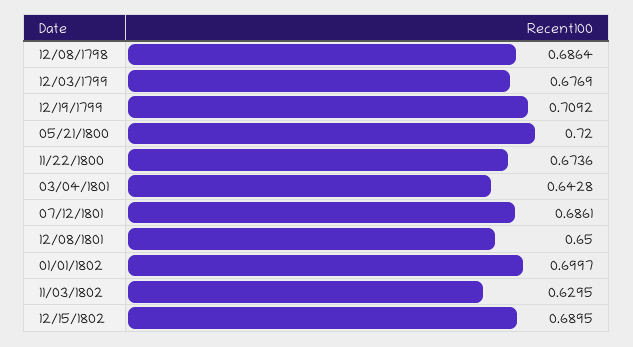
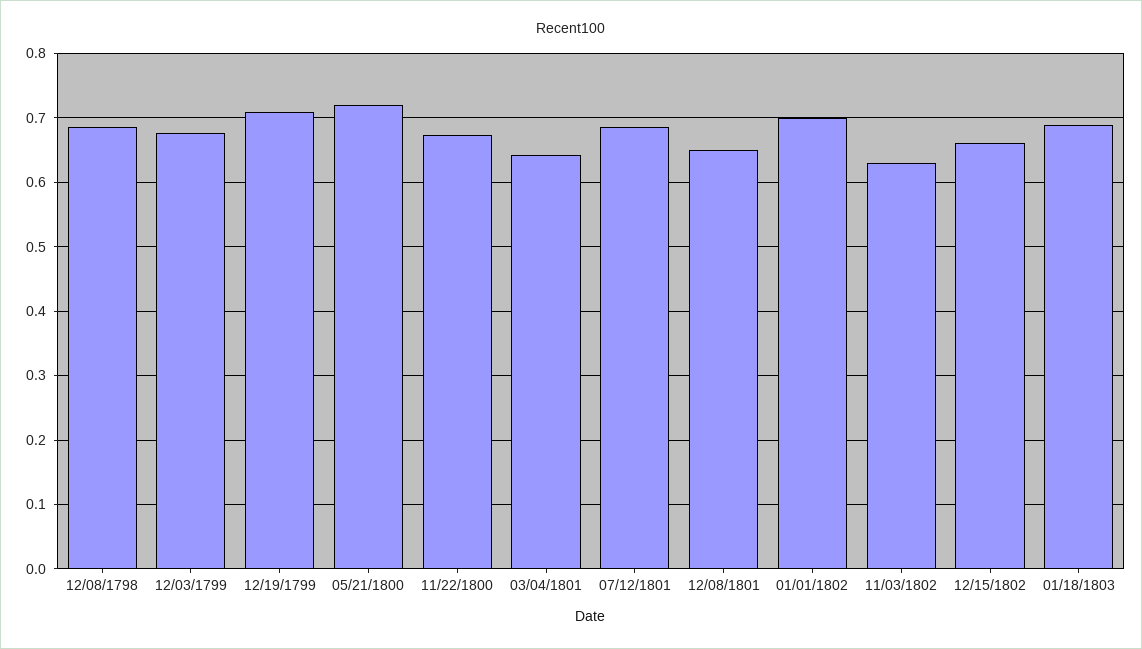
12/15/1802: 0.6895 -> 0.66
01/18/1803: none -> 0.69

